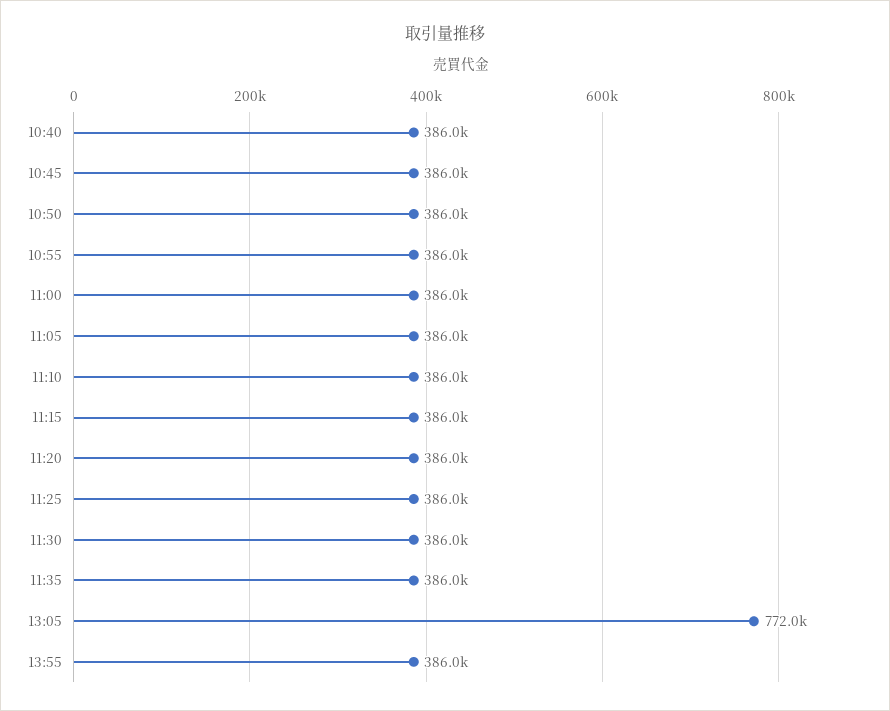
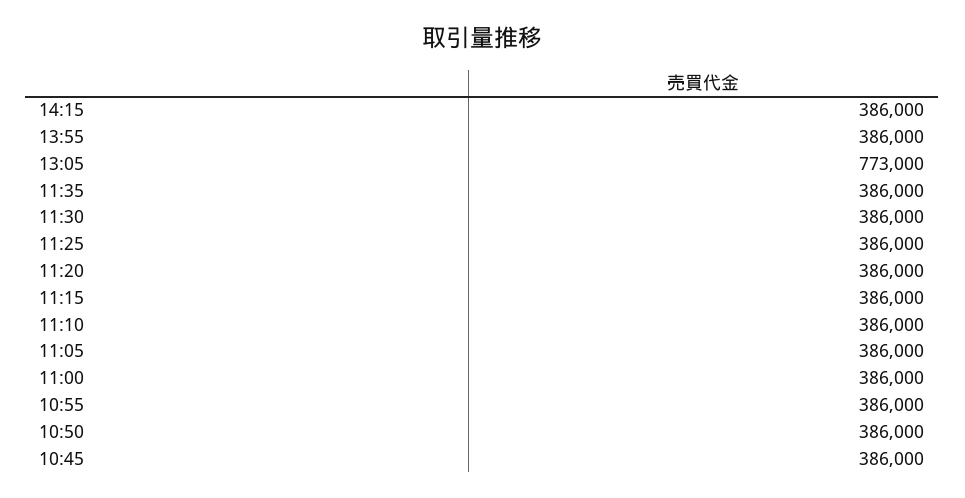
10:40: 386000 -> none
13:05: 772000 -> 773000
14:15: none -> 386000

